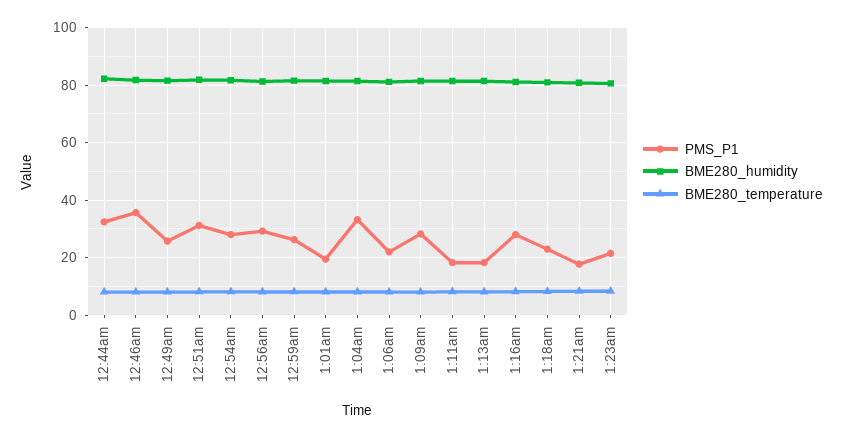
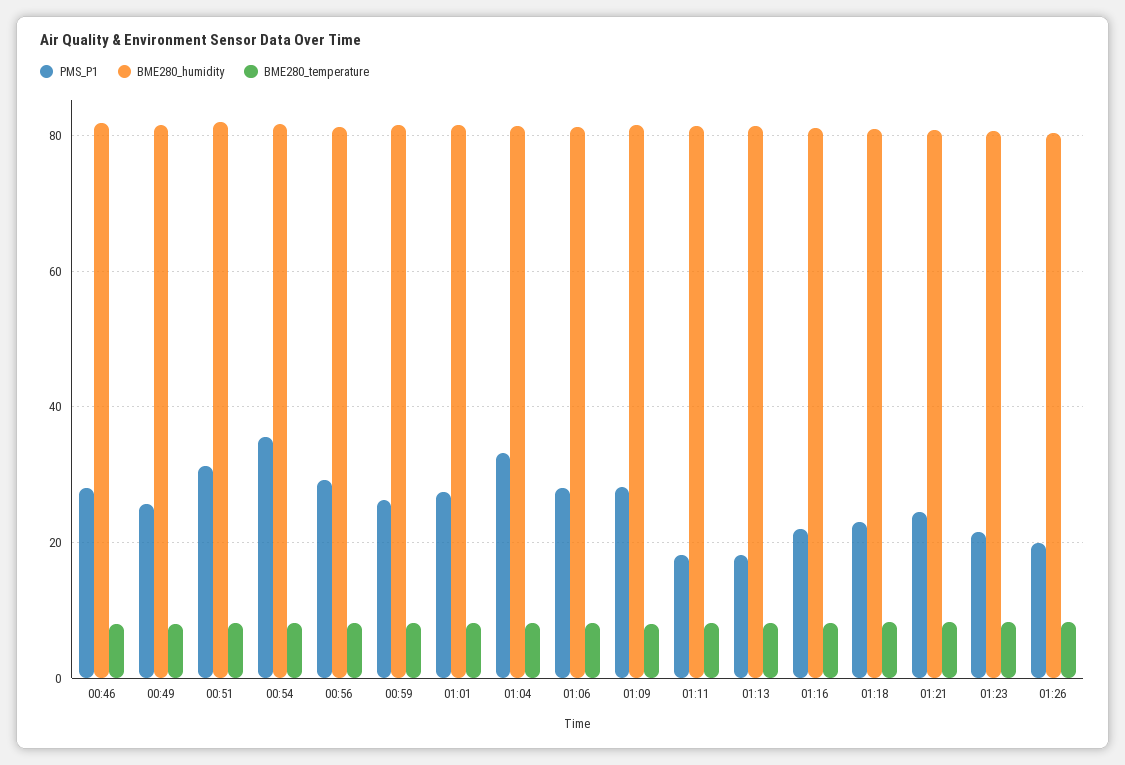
PMS_P1, 12:44am: 32.5 -> none
BME280_humidity, 12:44am: 82.5 -> none
BME280_temperature, 12:44am: 7.5 -> none
PMS_P1, 12:46am: 35 -> 28
PMS_P1, 12:54am: 27.5 -> 36
PMS_P1, 1:01am: 20 -> 28
PMS_P1, 1:06am: 22.5 -> 28
PMS_P1, 1:16am: 27.5 -> 22
PMS_P1, 1:21am: 17.5 -> 24
PMS_P1, 01:26: none -> 20
BME280_humidity, 01:26: none -> 80
BME280_temperature, 01:26: none -> 8

